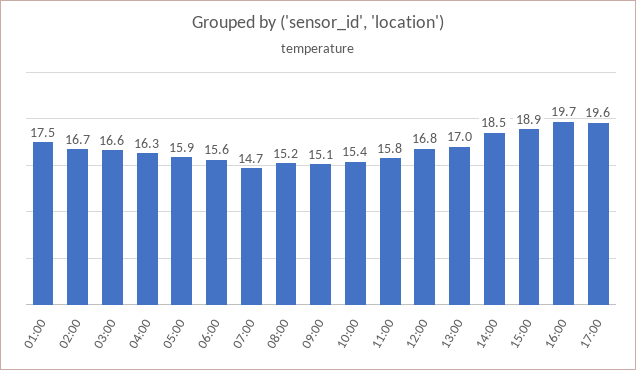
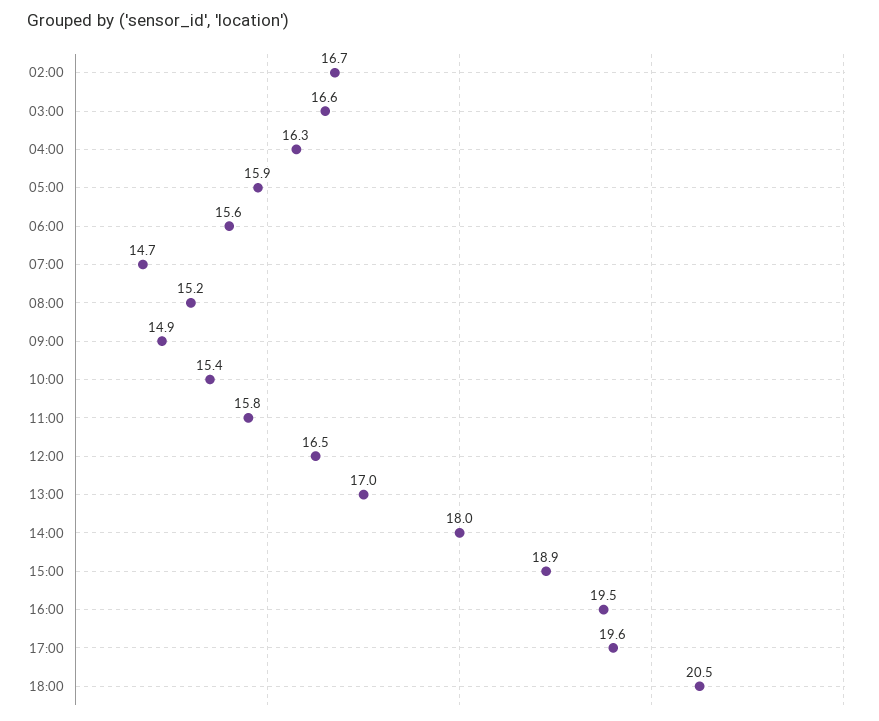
01:00: 17.5 -> none
09:00: 15.1 -> 14.9
12:00: 16.8 -> 16.5
14:00: 18.5 -> 18
16:00: 19.7 -> 19.5
18:00: none -> 20.5

